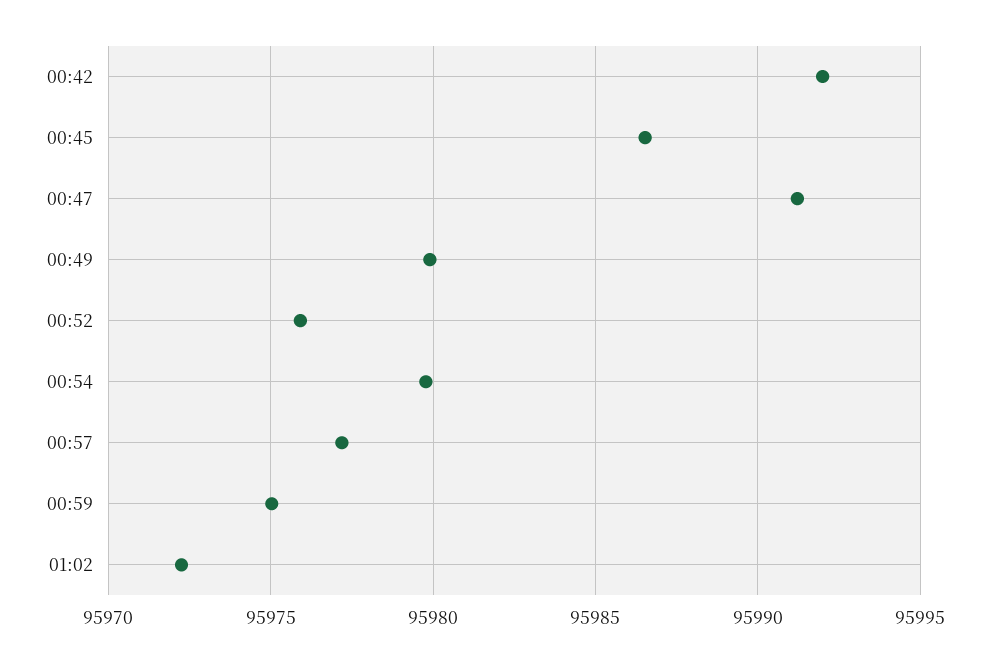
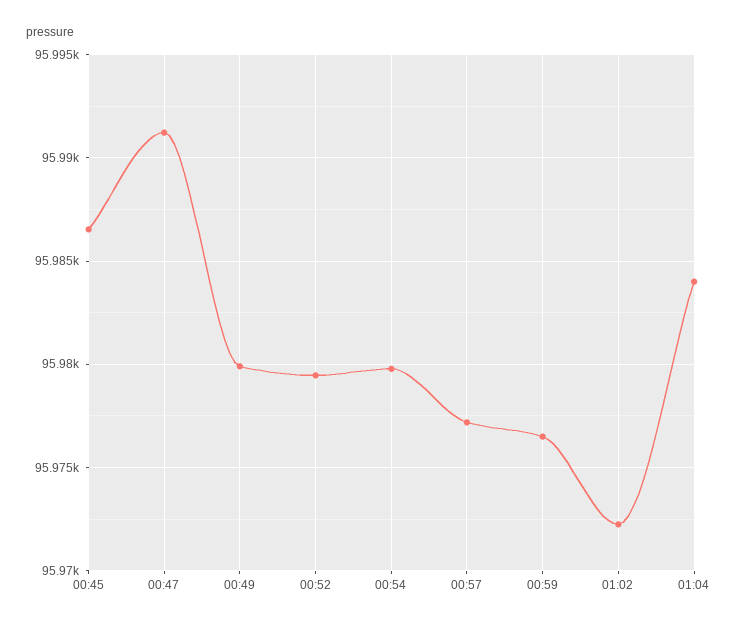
00:42: 95992 -> none
00:52: 95976 -> 95979.5
00:59: 95975 -> 95976.5
01:04: none -> 95984

